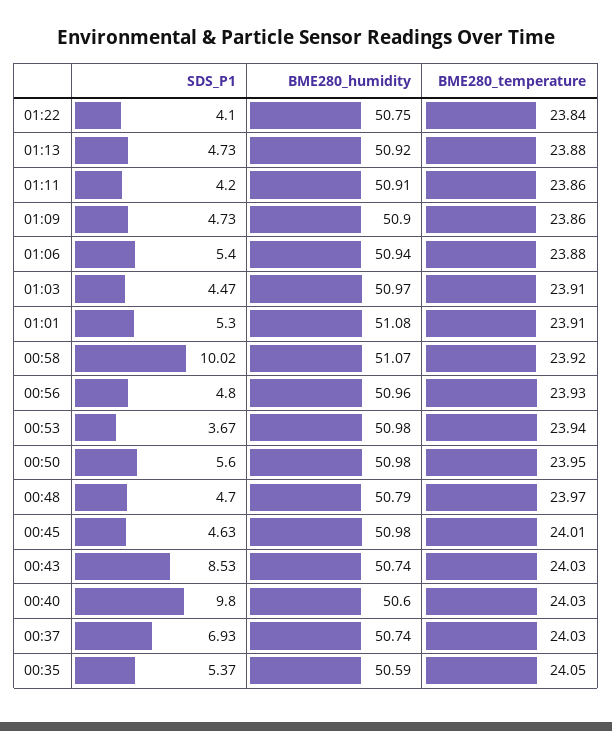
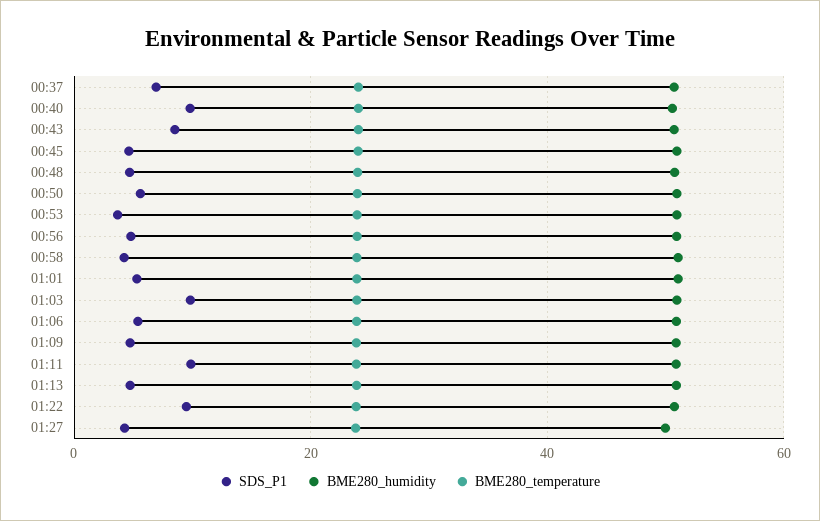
SDS_P1, 01:22: 4.1 -> 10
SDS_P1, 01:11: 4.2 -> 10
SDS_P1, 01:03: 4.47 -> 10
SDS_P1, 00:58: 10.02 -> 4
SDS_P1, 00:35: 5.37 -> none
BME280_humidity, 00:35: 50.59 -> none
BME280_temperature, 00:35: 24.05 -> none
SDS_P1, 01:27: none -> 4
BME280_humidity, 01:27: none -> 50
BME280_temperature, 01:27: none -> 24

